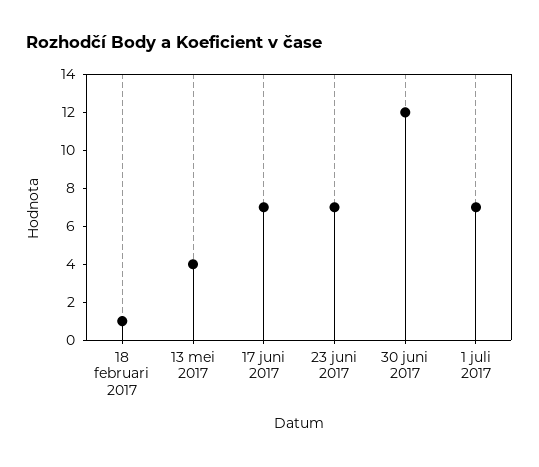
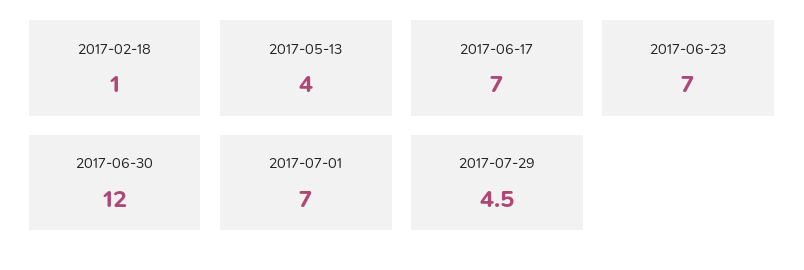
2017-07-29: none -> 4.5

